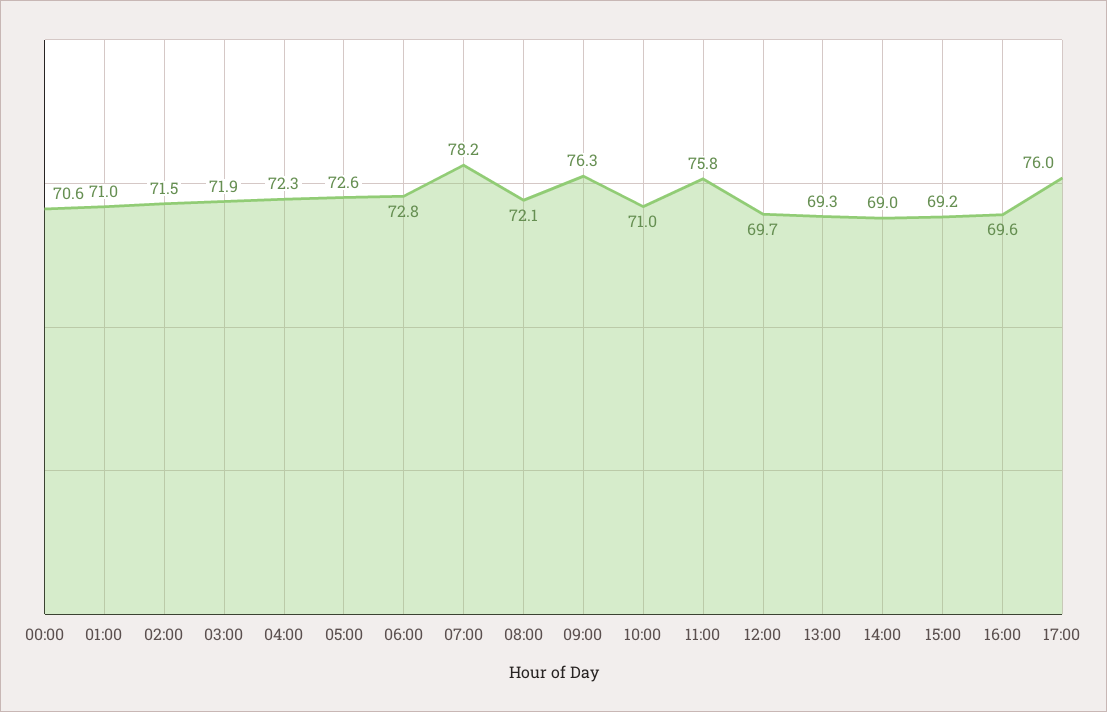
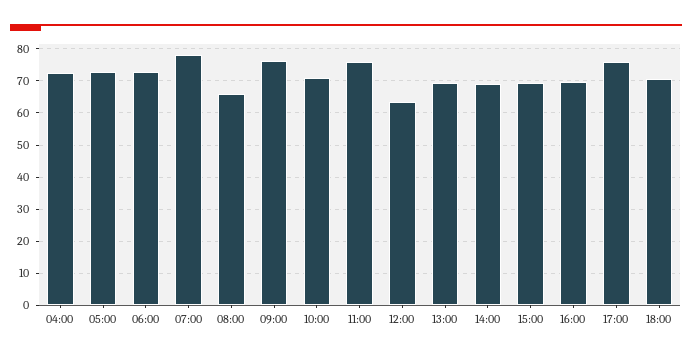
00:00: 70.6 -> none
01:00: 71 -> none
02:00: 71.5 -> none
03:00: 71.9 -> none
08:00: 72.1 -> 66
12:00: 69.7 -> 64
18:00: none -> 70

